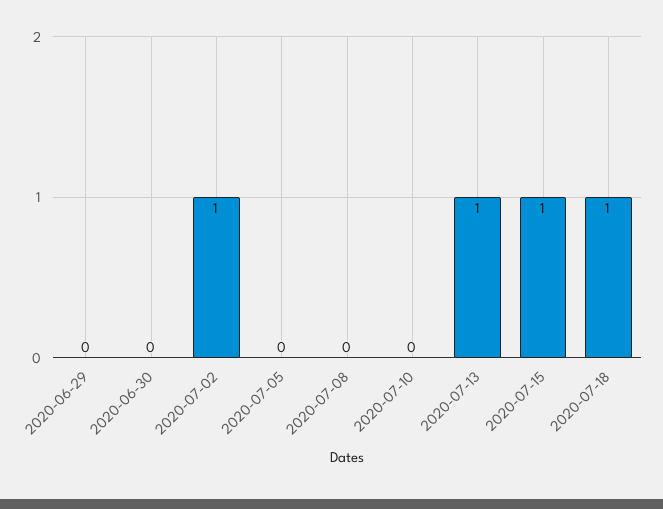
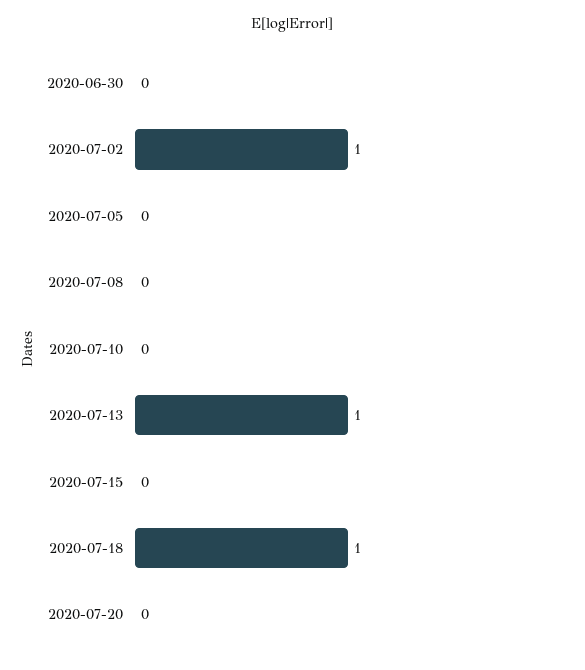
2020-06-29: 0 -> none
2020-07-15: 1 -> 0
2020-07-20: none -> 0

